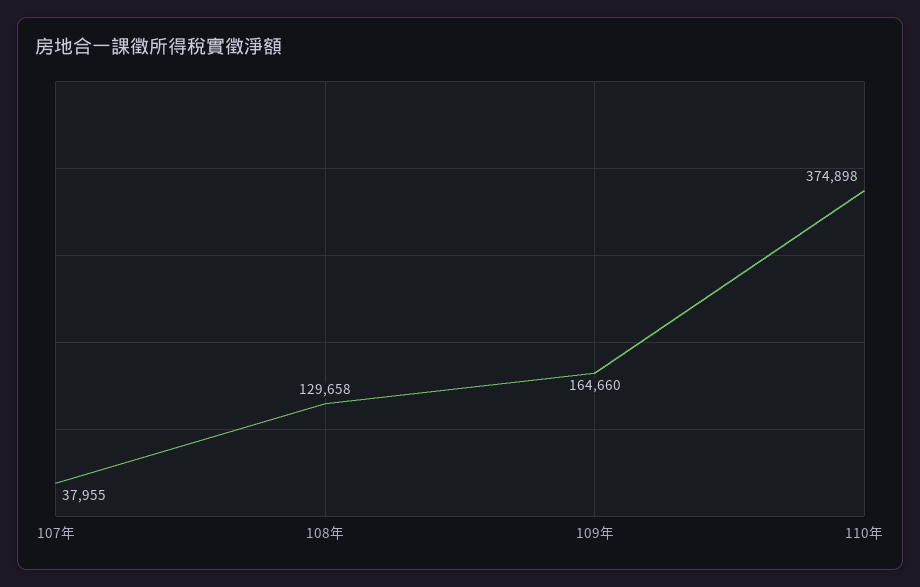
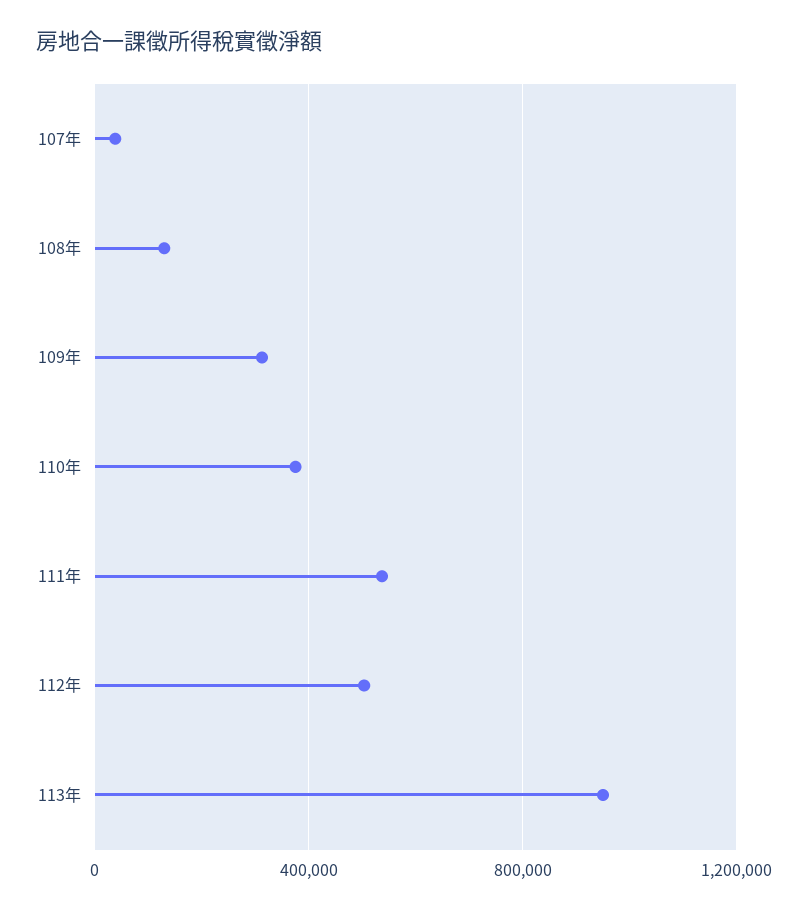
109年: 164660 -> 300000
111年: none -> 550000
112年: none -> 500000
113年: none -> 950000

